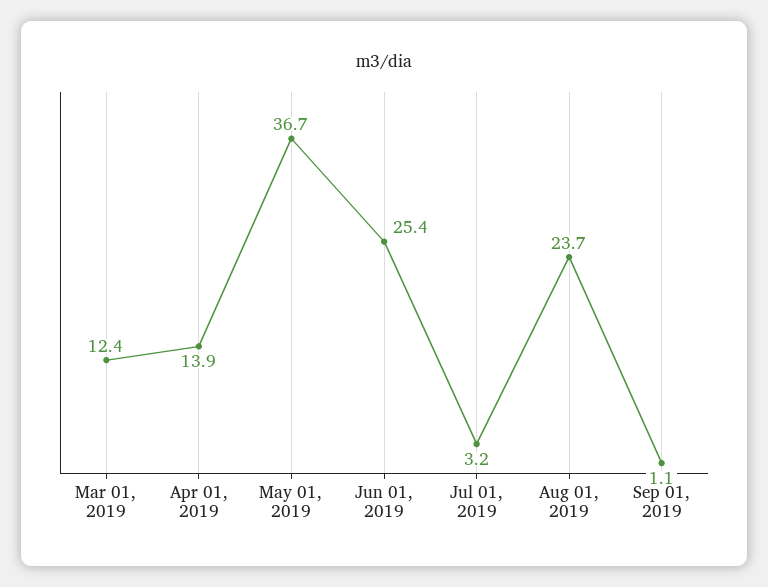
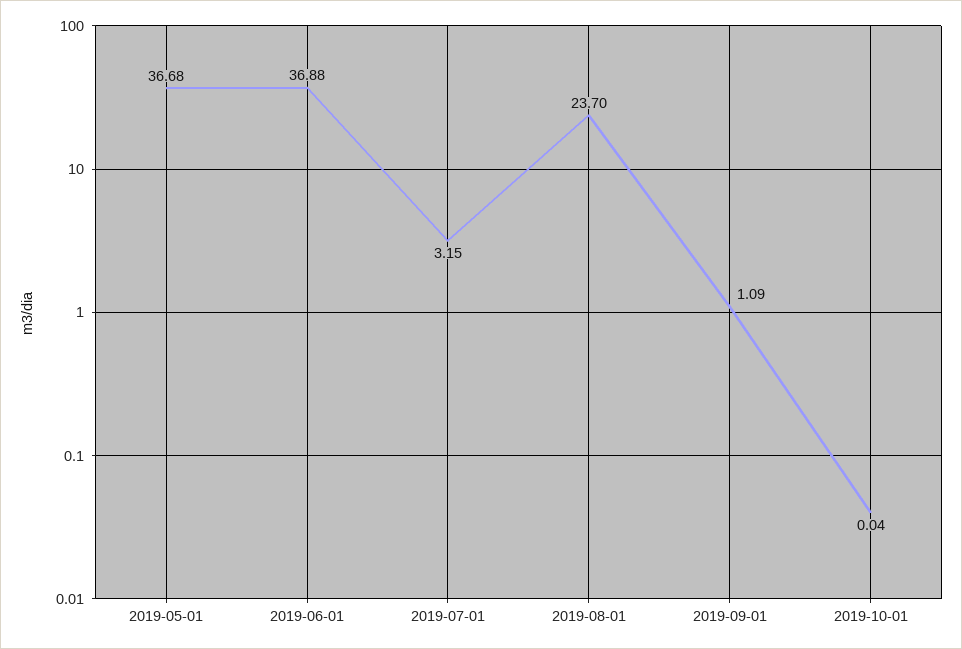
Mar 01, 2019: 12.4 -> none
Apr 01, 2019: 13.9 -> none
Jun 01, 2019: 25.4 -> 36.88
2019-10-01: none -> 0.04

